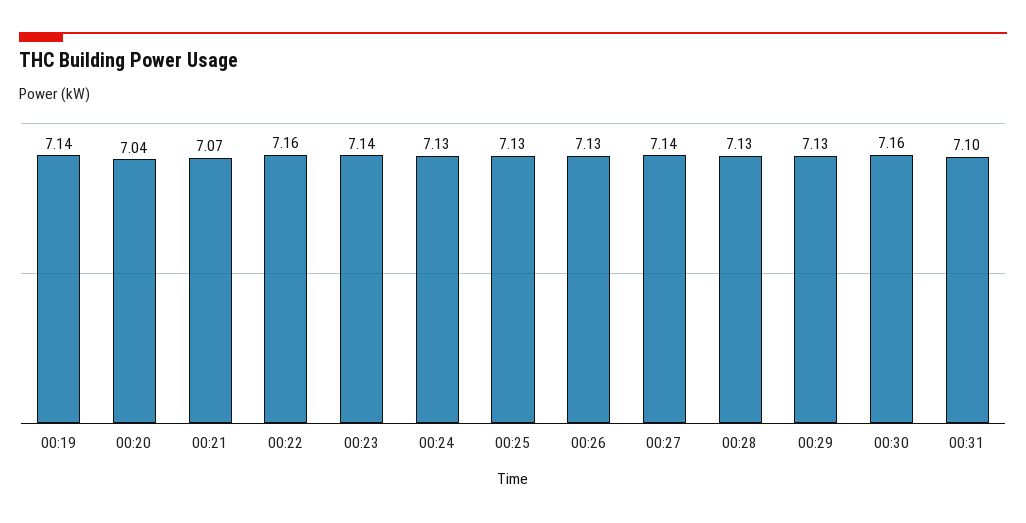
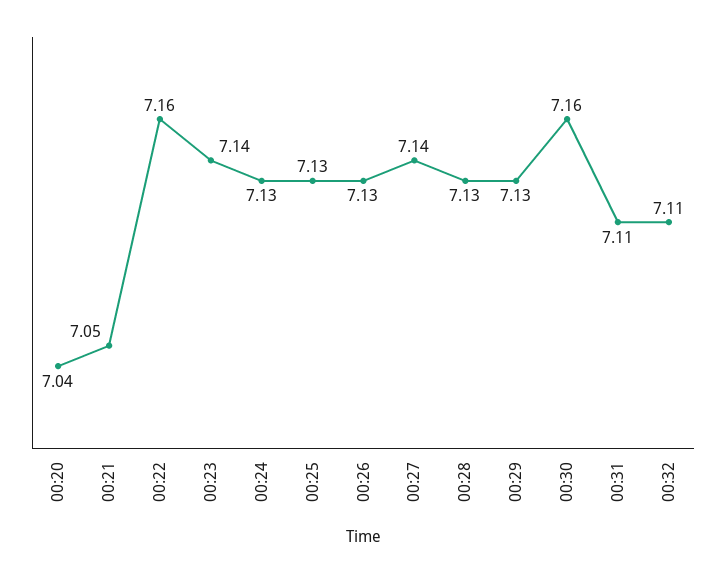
00:19: 7.14 -> none
00:21: 7.07 -> 7.05
00:31: 7.1 -> 7.11
00:32: none -> 7.11

